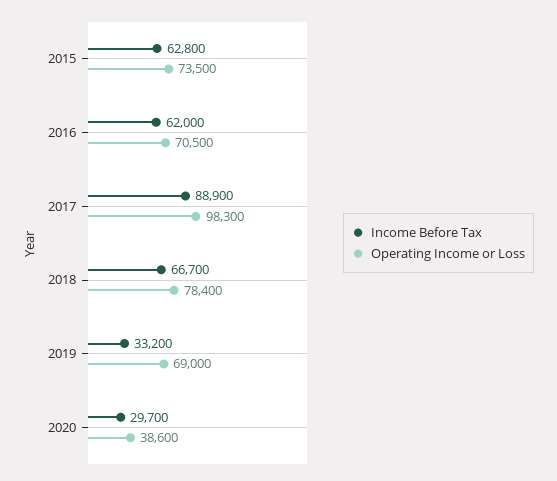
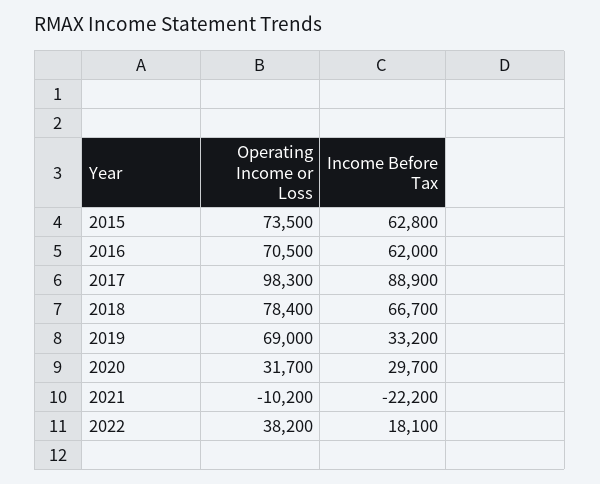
Operating Income or Loss, 2020: 38600 -> 31700
Operating Income or Loss, 2021: none -> -10200
Income Before Tax, 2021: none -> -22200
Operating Income or Loss, 2022: none -> 38200
Income Before Tax, 2022: none -> 18100

